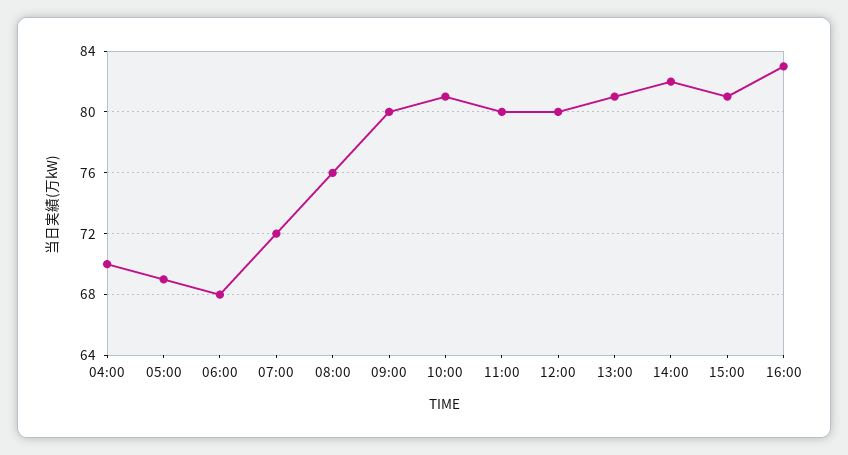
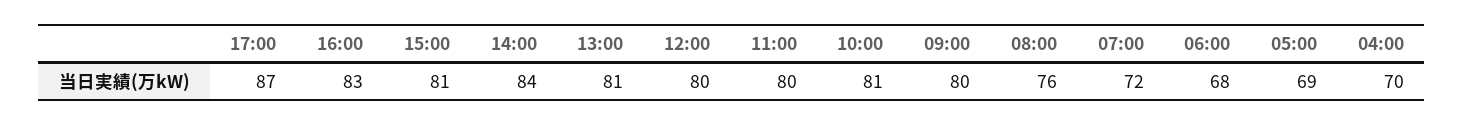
14:00: 82 -> 84
17:00: none -> 87

